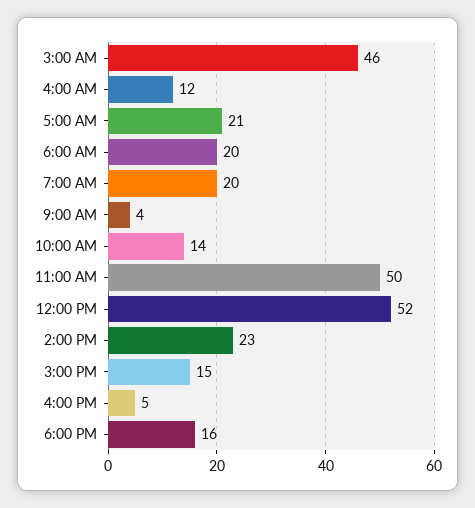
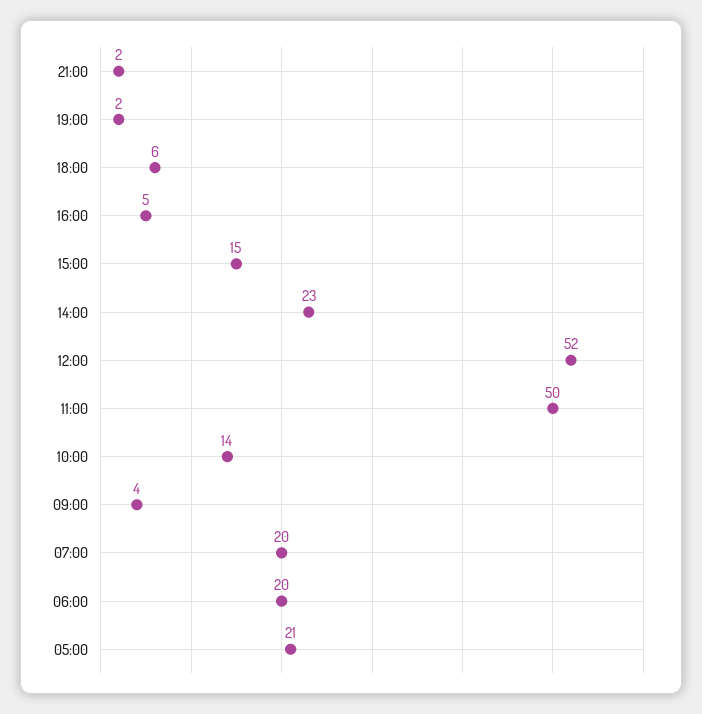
3:00 AM: 46 -> none
4:00 AM: 12 -> none
6:00 PM: 16 -> 6
21:00: none -> 2
19:00: none -> 2

